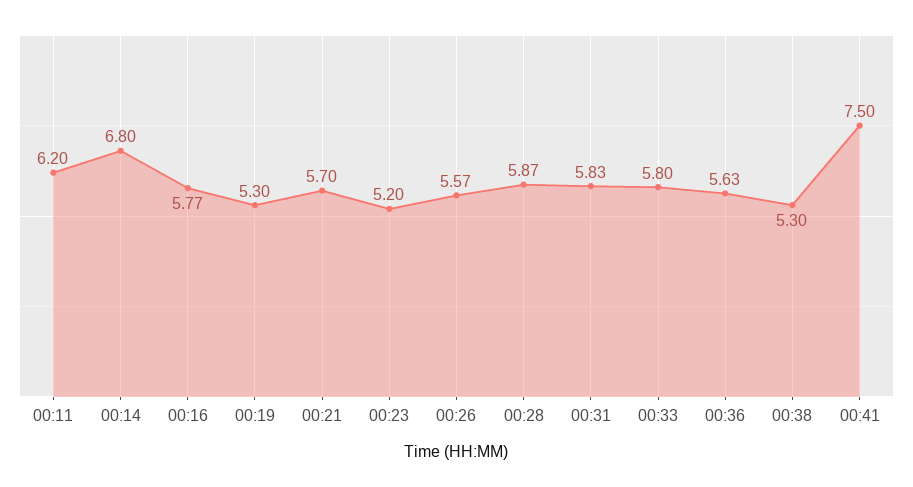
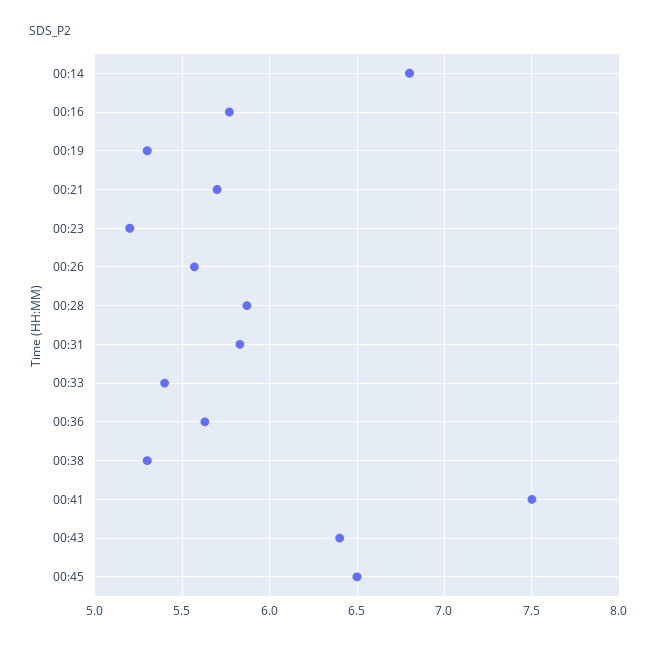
00:11: 6.2 -> none
00:33: 5.8 -> 5.4
00:43: none -> 6.4
00:45: none -> 6.5

